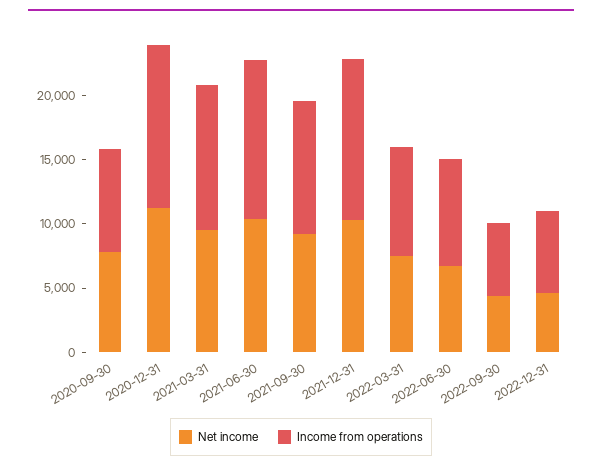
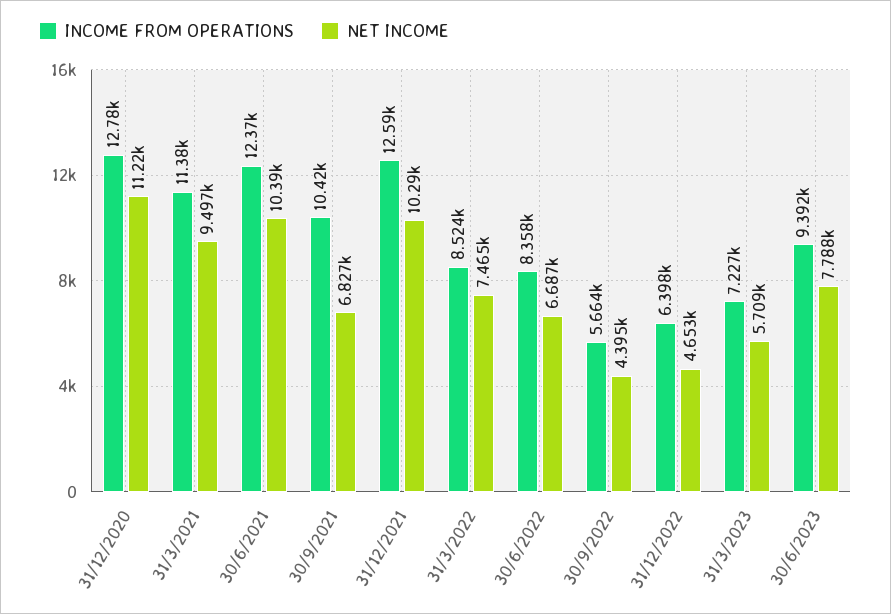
Net income, 2020-09-30: 8000 -> none
Income from operations, 2020-09-30: 8000 -> none
Net income, 2021-09-30: 9000 -> 6827
Income from operations, 31/3/2023: none -> 7227
Net income, 31/3/2023: none -> 5709
Income from operations, 30/6/2023: none -> 9392
Net income, 30/6/2023: none -> 7788

